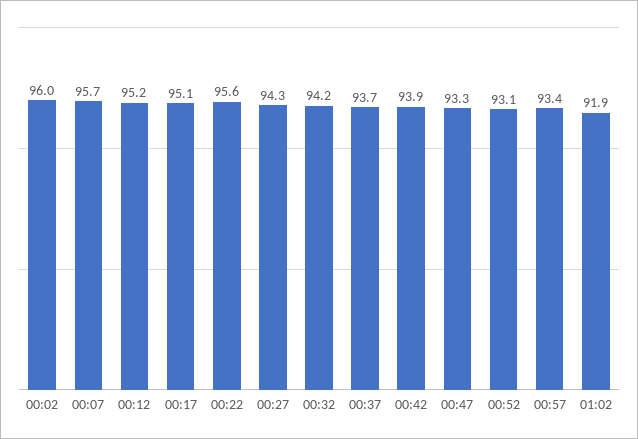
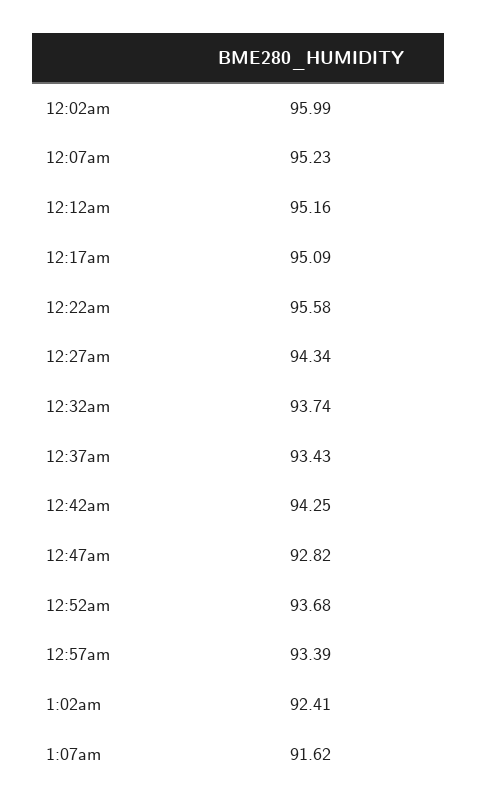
00:07: 95.7 -> 95.23
00:32: 94.2 -> 93.74
00:37: 93.7 -> 93.43
00:42: 93.9 -> 94.25
00:47: 93.3 -> 92.82
00:52: 93.1 -> 93.68
01:02: 91.9 -> 92.41
1:07am: none -> 91.62

